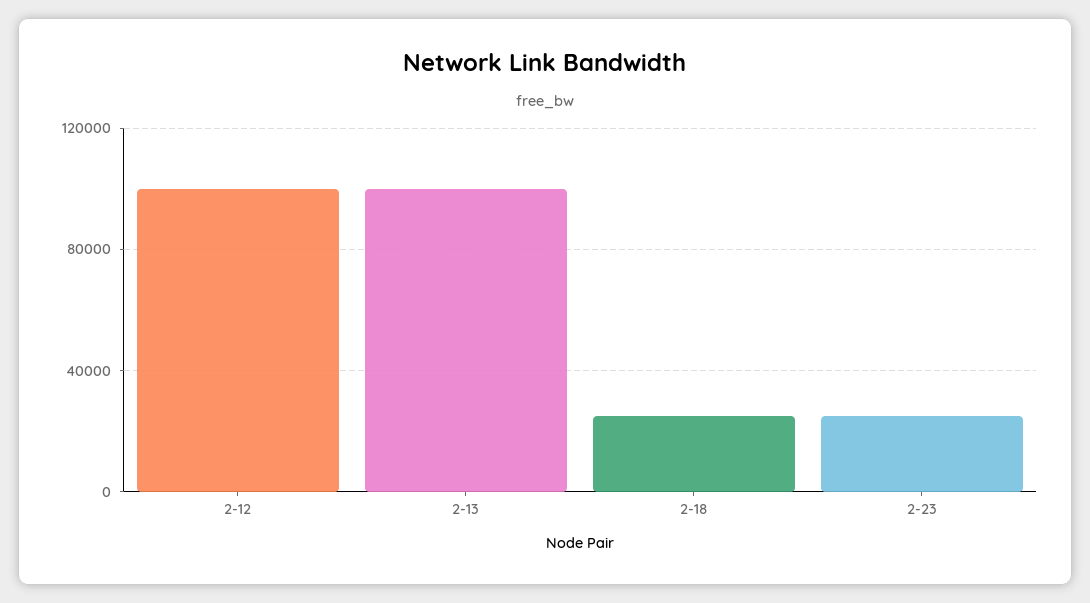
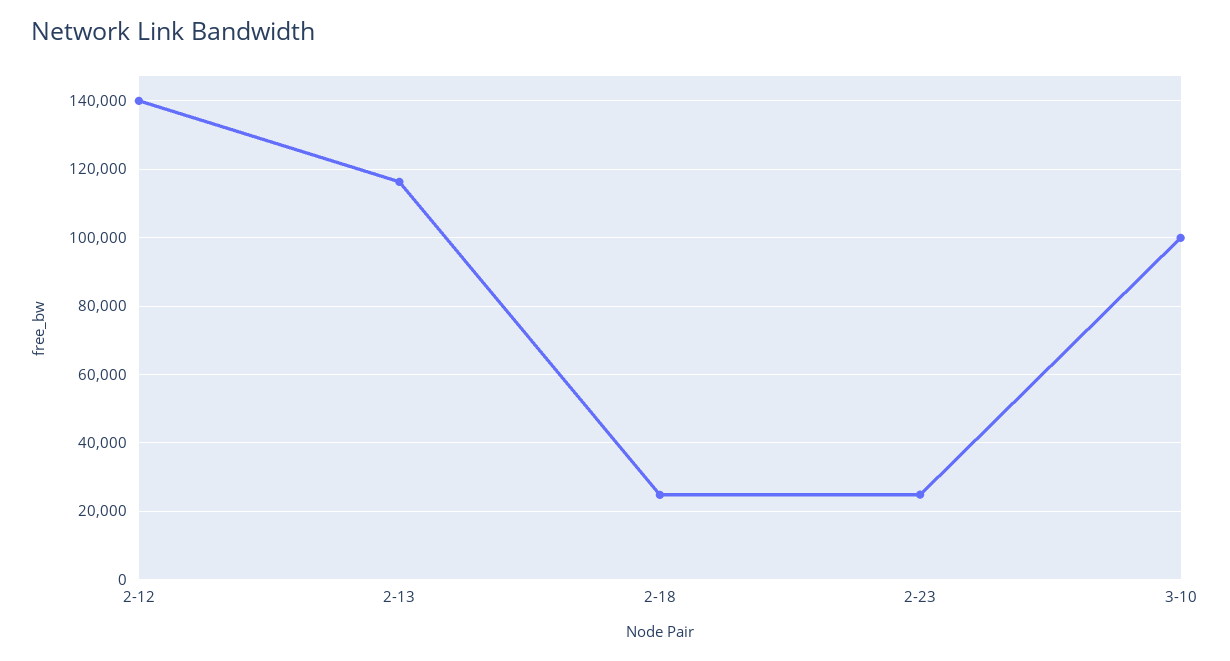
2-12: 100000 -> 140000
2-13: 100000 -> 116000
3-10: none -> 100000

